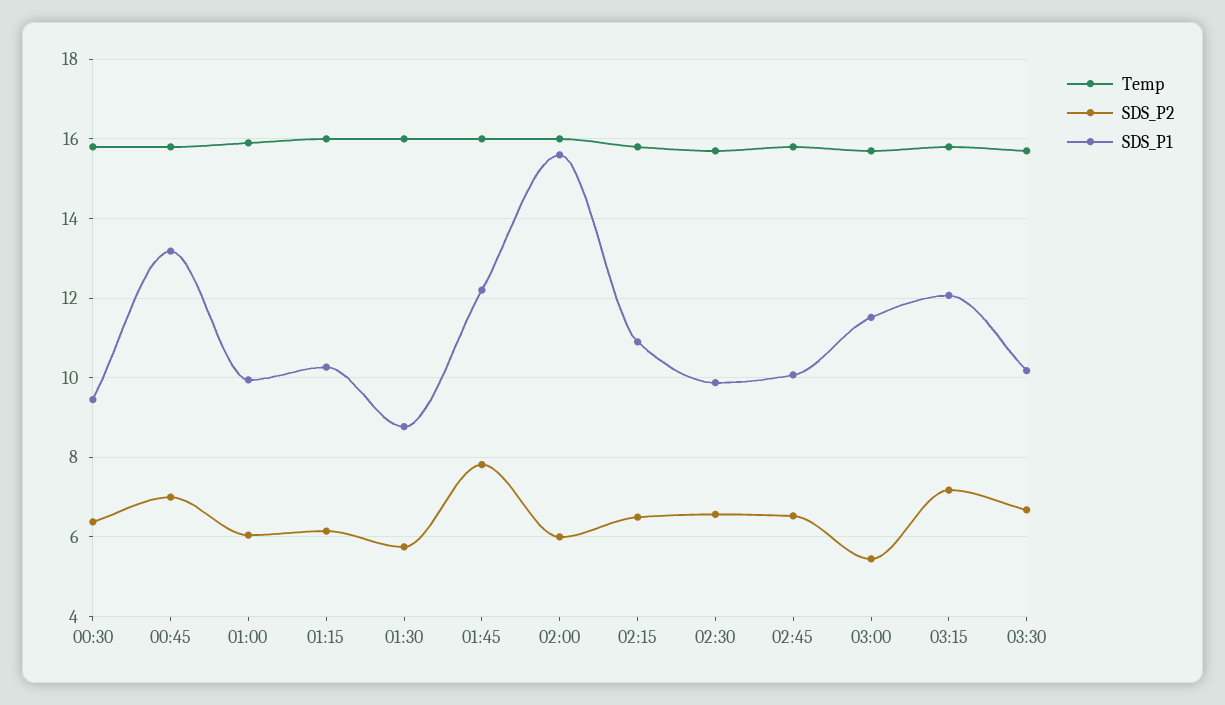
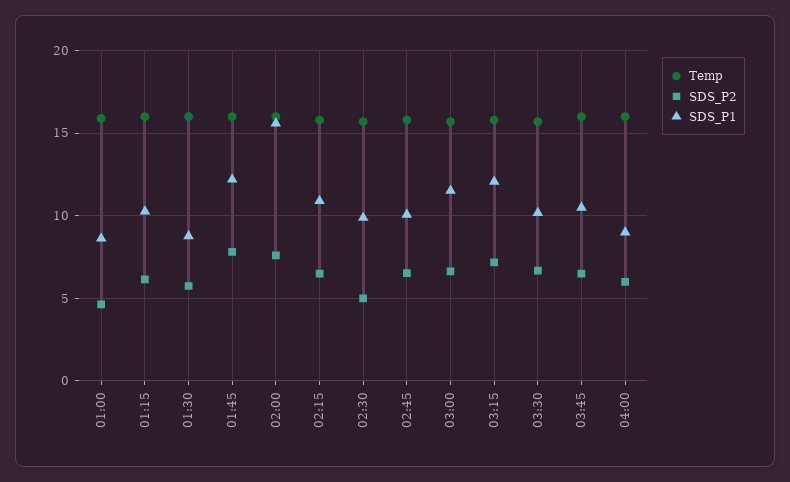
Temp, 00:30: 15.8 -> none
SDS_P2, 00:30: 6.4 -> none
SDS_P1, 00:30: 9.4 -> none
Temp, 00:45: 15.8 -> none
SDS_P2, 00:45: 7 -> none
SDS_P1, 00:45: 13.2 -> none
SDS_P2, 01:00: 6 -> 4.5
SDS_P1, 01:00: 10 -> 8.5
SDS_P2, 02:00: 6 -> 7.5
SDS_P2, 02:30: 6.6 -> 5
SDS_P2, 03:00: 5.4 -> 6.5
Temp, 03:45: none -> 16
SDS_P2, 03:45: none -> 6.5
SDS_P1, 03:45: none -> 10.5
Temp, 04:00: none -> 16
SDS_P2, 04:00: none -> 6
SDS_P1, 04:00: none -> 9

